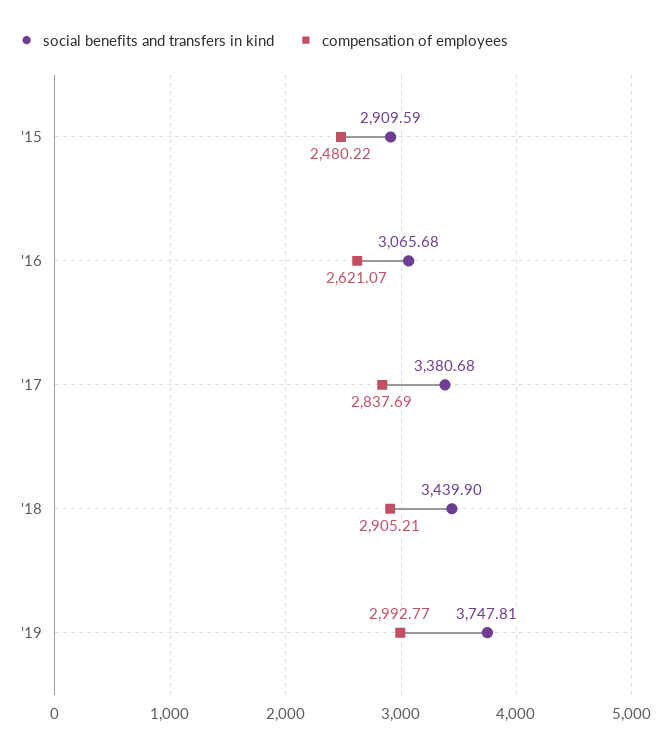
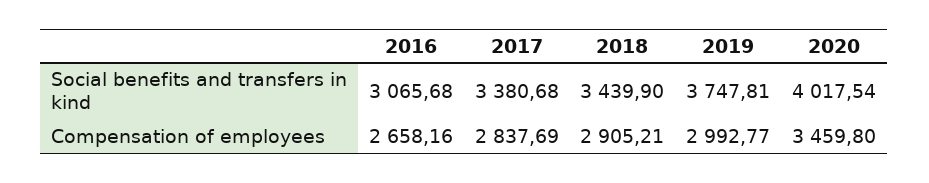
social benefits and transfers in kind, '15: 2909.59 -> none
compensation of employees, '15: 2480.22 -> none
compensation of employees, '16: 2621.07 -> 2658.16
social benefits and transfers in kind, 2020: none -> 4017.54
compensation of employees, 2020: none -> 3459.8

